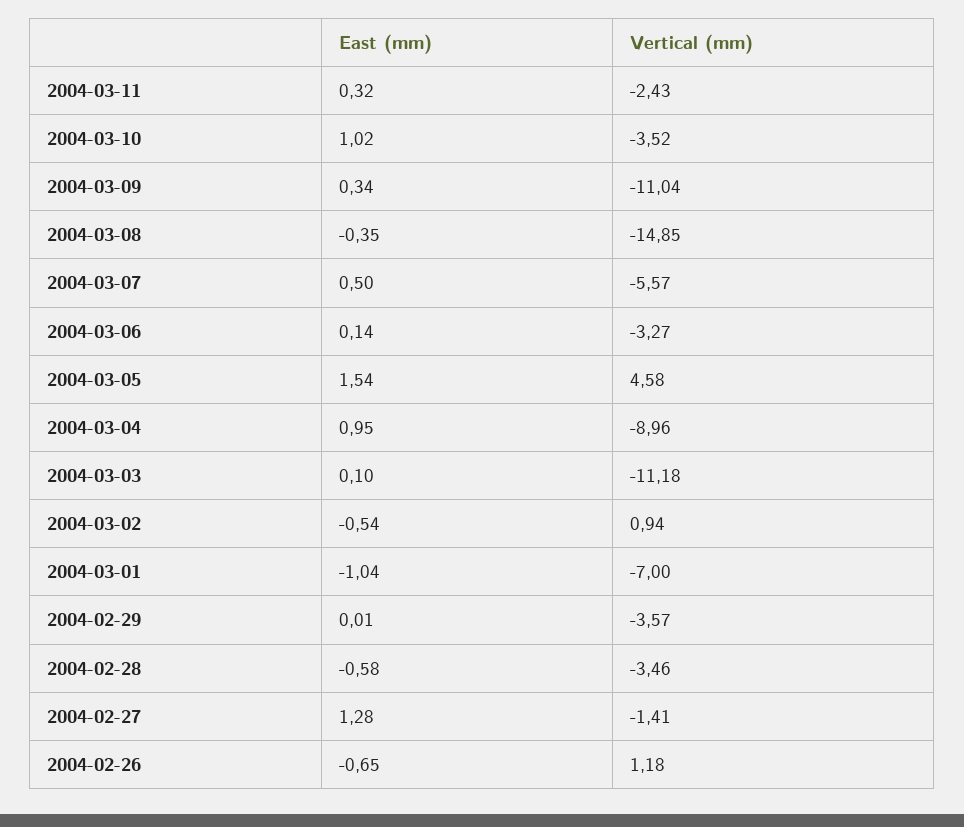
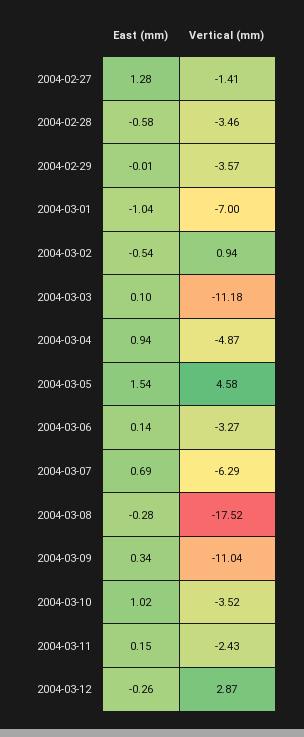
East (mm), 2004-03-11: 0.32 -> 0.15
East (mm), 2004-03-08: -0.35 -> -0.28
Vertical (mm), 2004-03-08: -14.85 -> -17.52
East (mm), 2004-03-07: 0.5 -> 0.69
Vertical (mm), 2004-03-07: -5.57 -> -6.29
East (mm), 2004-03-04: 0.95 -> 0.94
Vertical (mm), 2004-03-04: -8.96 -> -4.87
East (mm), 2004-02-29: 0.01 -> -0.01
East (mm), 2004-02-26: -0.65 -> none
Vertical (mm), 2004-02-26: 1.18 -> none
East (mm), 2004-03-12: none -> -0.26
Vertical (mm), 2004-03-12: none -> 2.87

